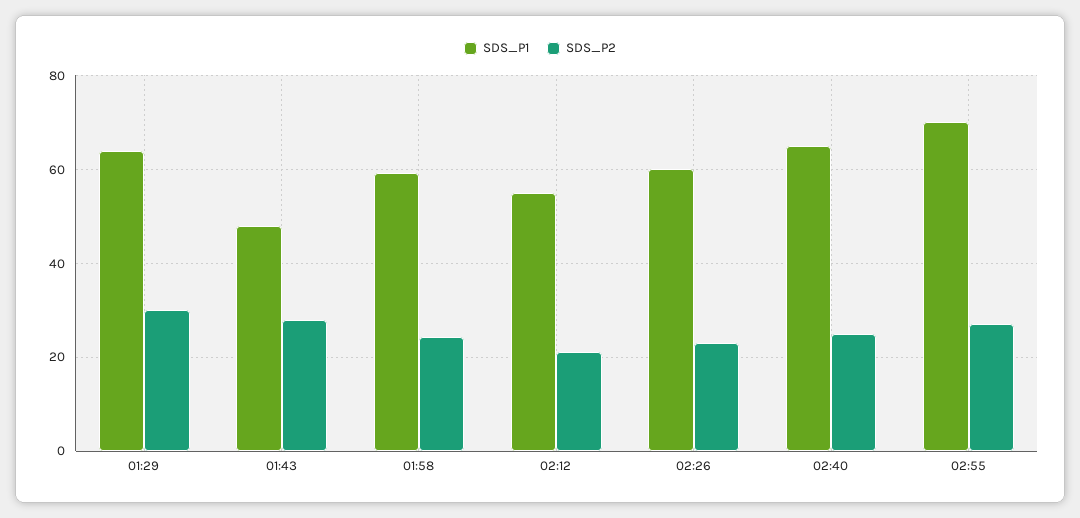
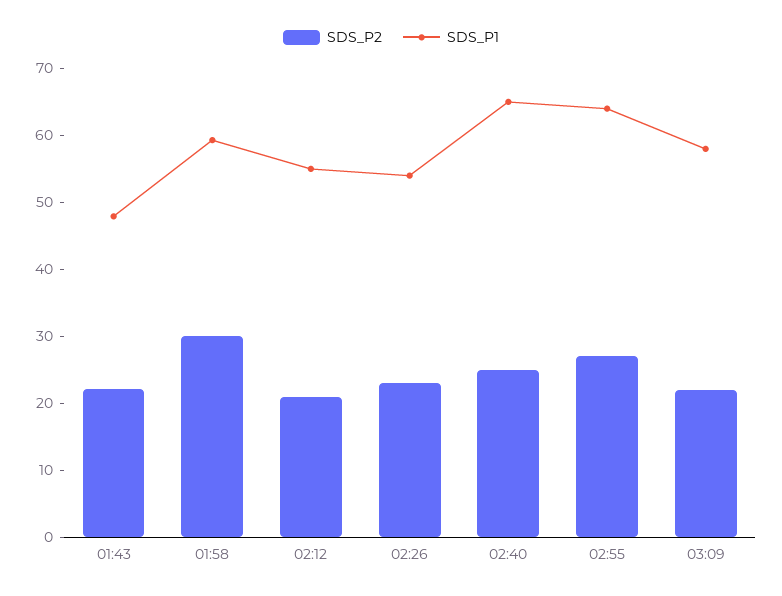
SDS_P1, 01:29: 64 -> none
SDS_P2, 01:29: 30 -> none
SDS_P2, 01:43: 28 -> 22
SDS_P2, 01:58: 24 -> 30
SDS_P1, 02:26: 60 -> 54
SDS_P1, 02:55: 70 -> 64
SDS_P2, 03:09: none -> 22
SDS_P1, 03:09: none -> 58

